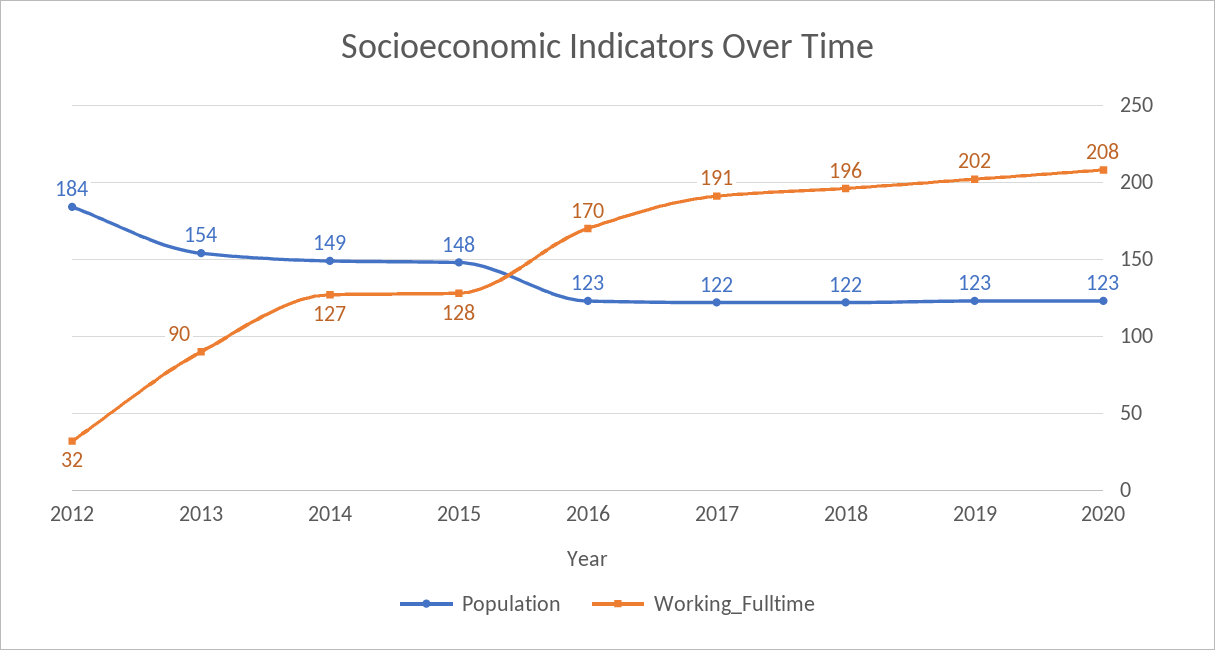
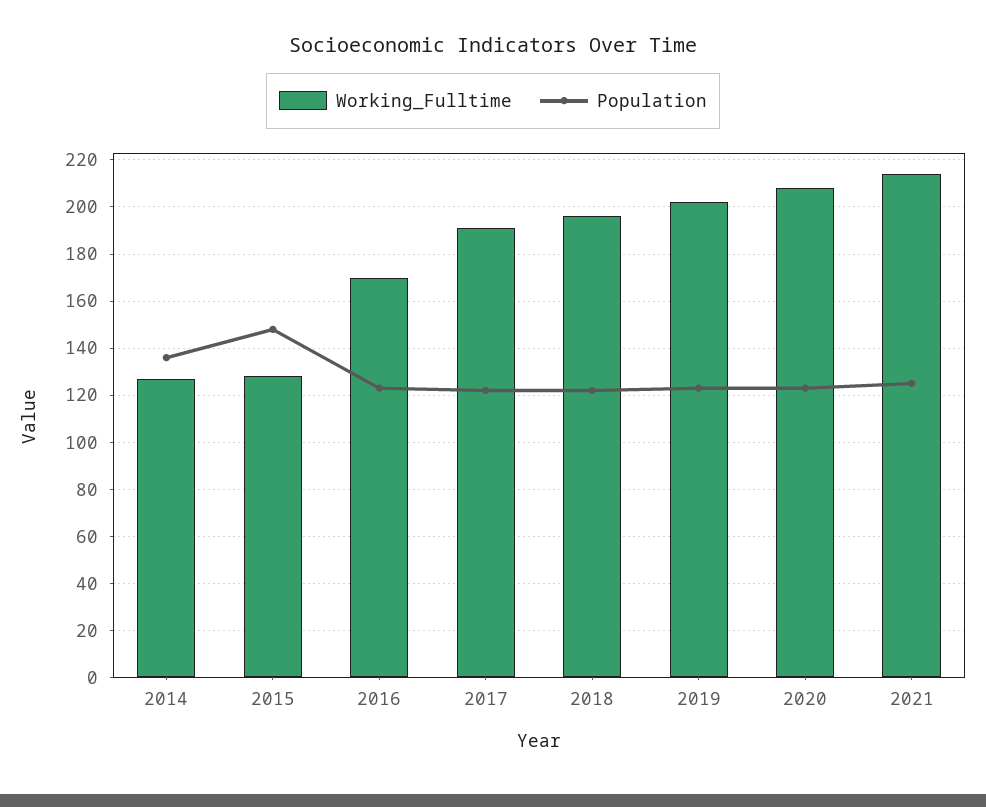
Population, 2012: 184 -> none
Working_Fulltime, 2012: 32 -> none
Population, 2013: 154 -> none
Working_Fulltime, 2013: 90 -> none
Population, 2014: 149 -> 135
Working_Fulltime, 2021: none -> 215
Population, 2021: none -> 125

